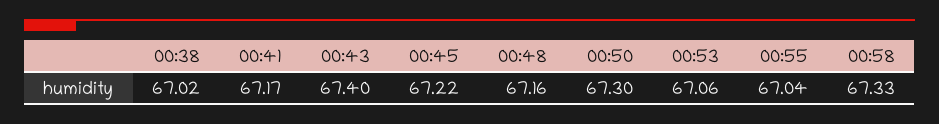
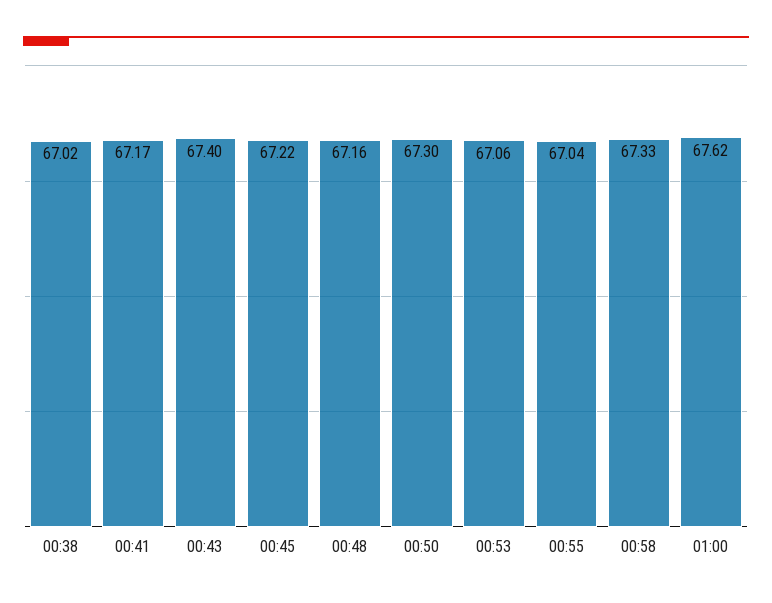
01:00: none -> 67.62

